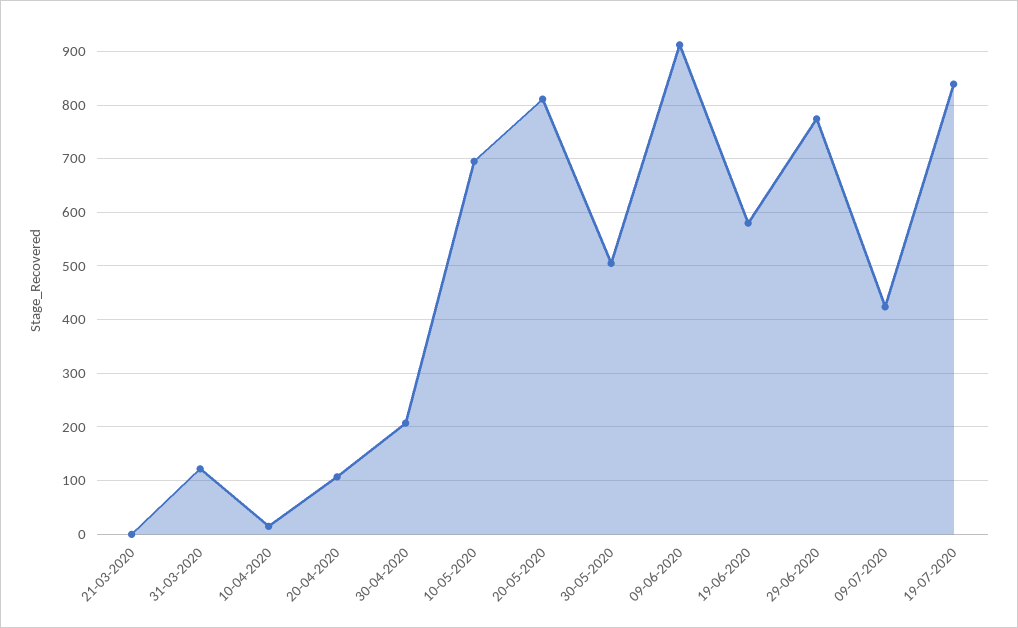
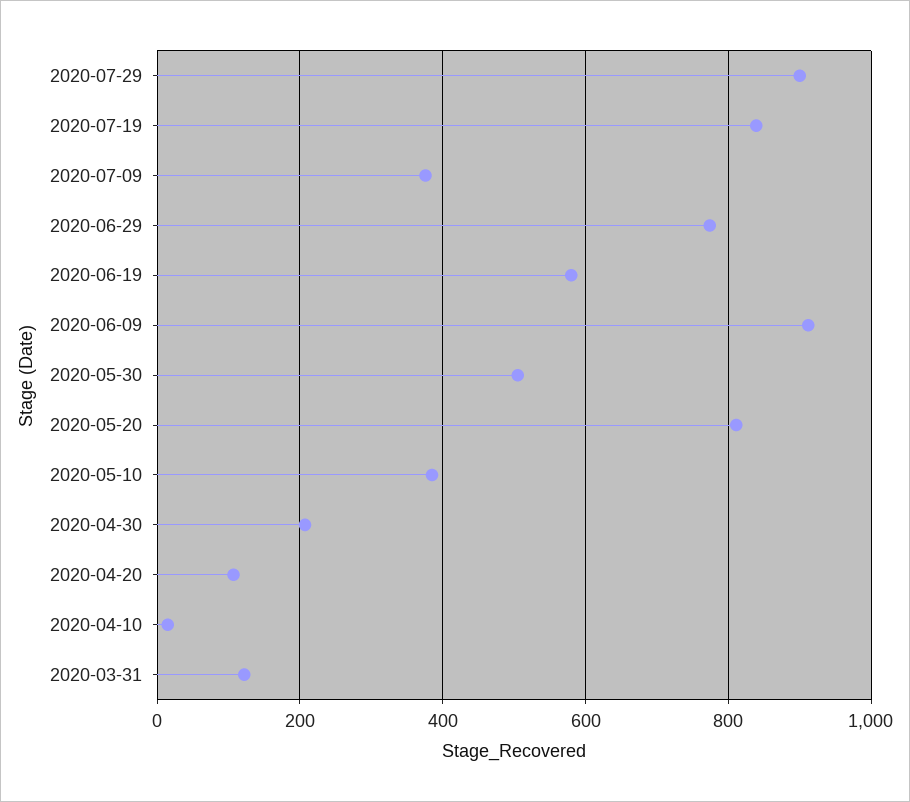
21-03-2020: 0 -> none
10-05-2020: 700 -> 380
09-07-2020: 420 -> 380
2020-07-29: none -> 900

